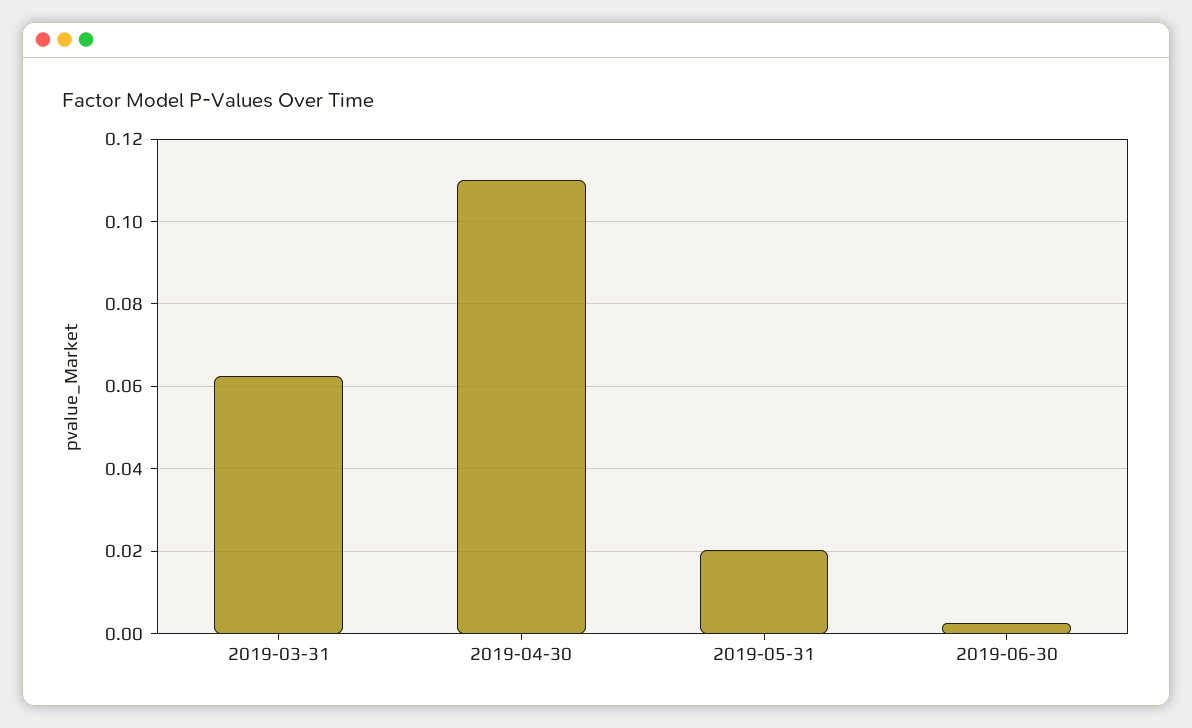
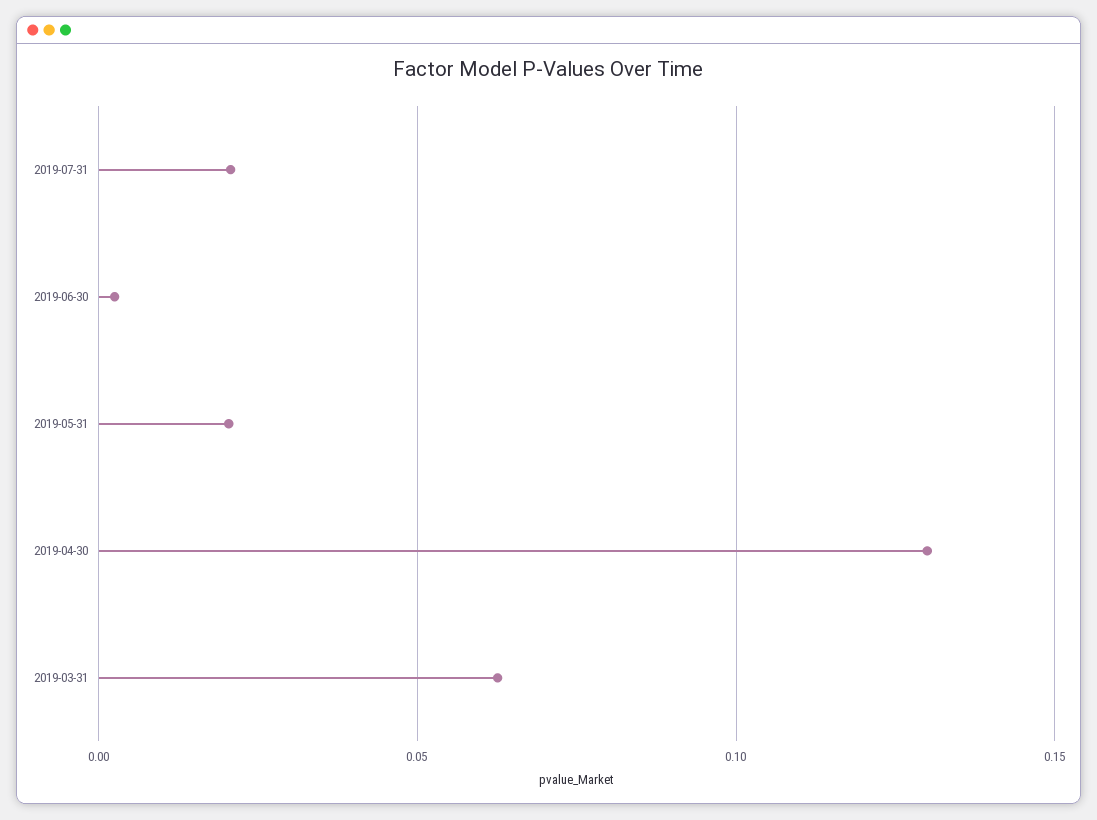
2019-04-30: 0.11 -> 0.13
2019-07-31: none -> 0.02

